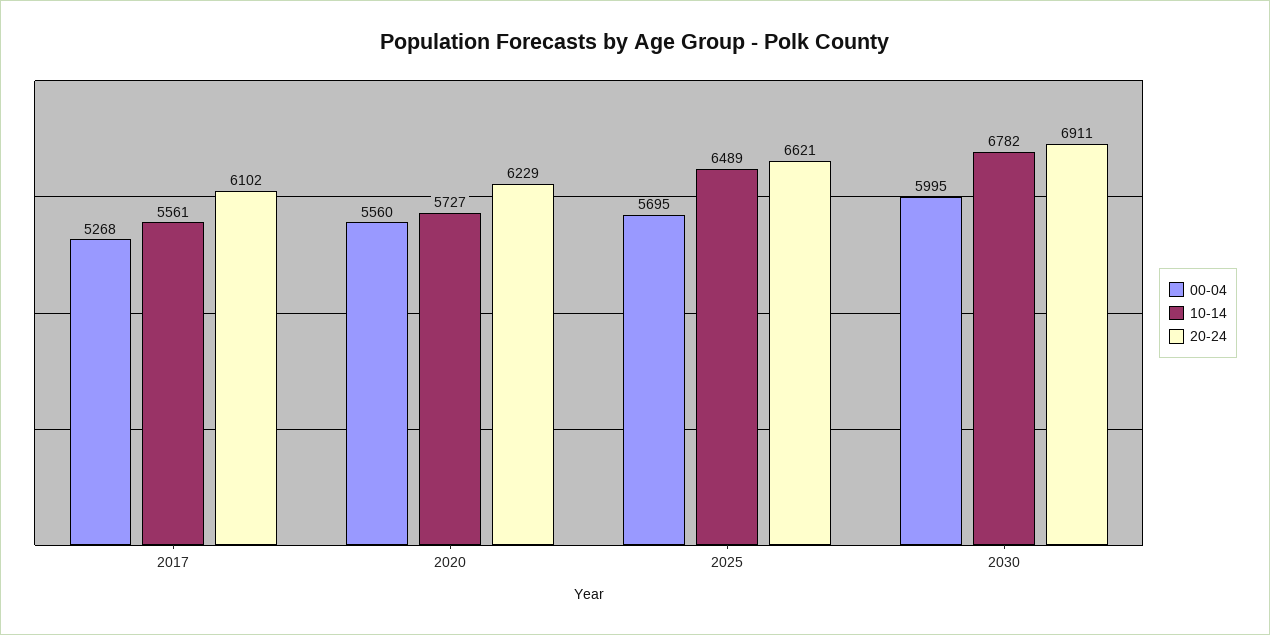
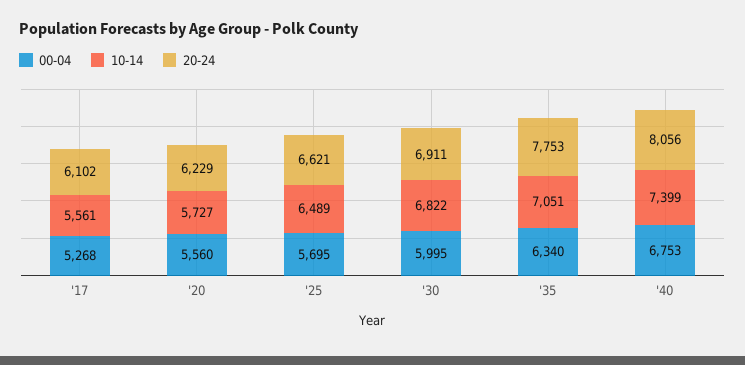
10-14, 2030: 6782 -> 6822
00-04, '35: none -> 6340
10-14, '35: none -> 7051
20-24, '35: none -> 7753
00-04, '40: none -> 6753
10-14, '40: none -> 7399
20-24, '40: none -> 8056

